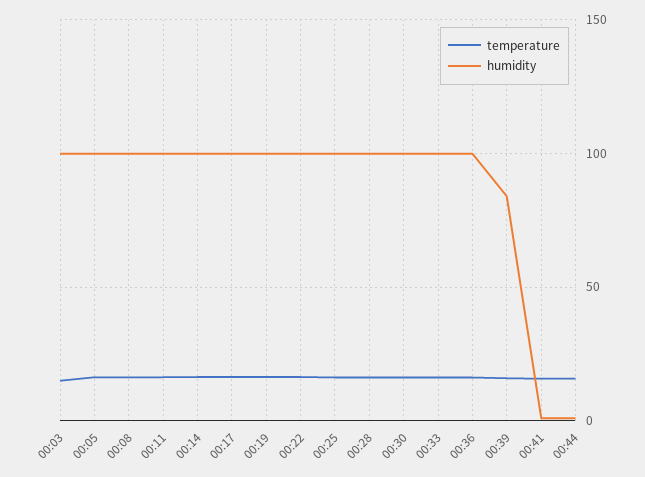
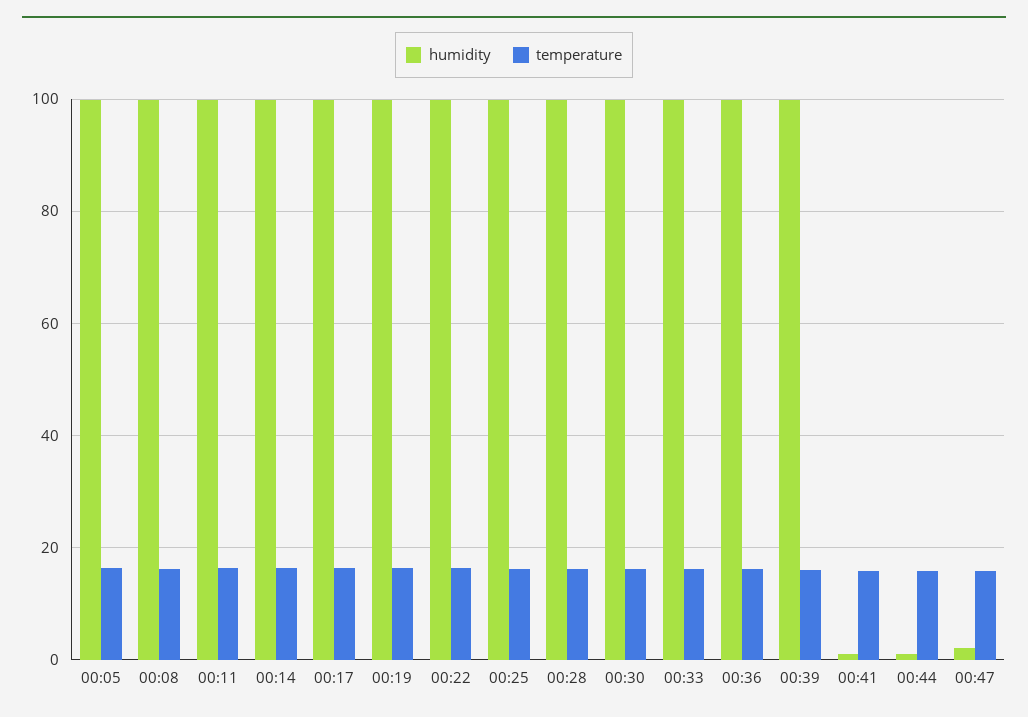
temperature, 00:03: 15 -> none
humidity, 00:03: 100 -> none
humidity, 00:39: 85 -> 100
humidity, 00:47: none -> 2
temperature, 00:47: none -> 16

